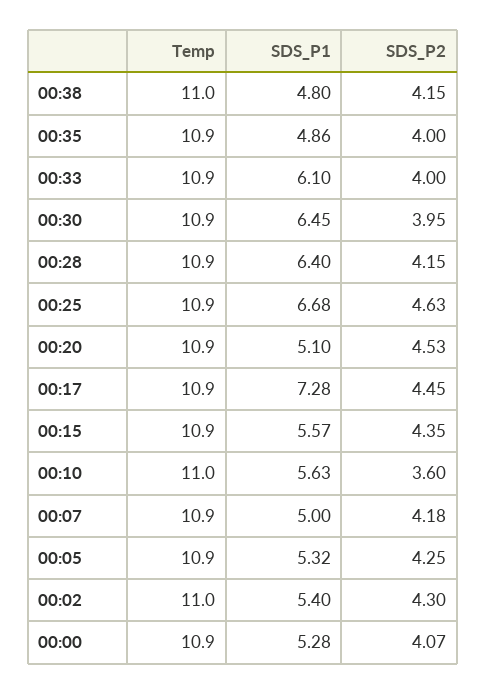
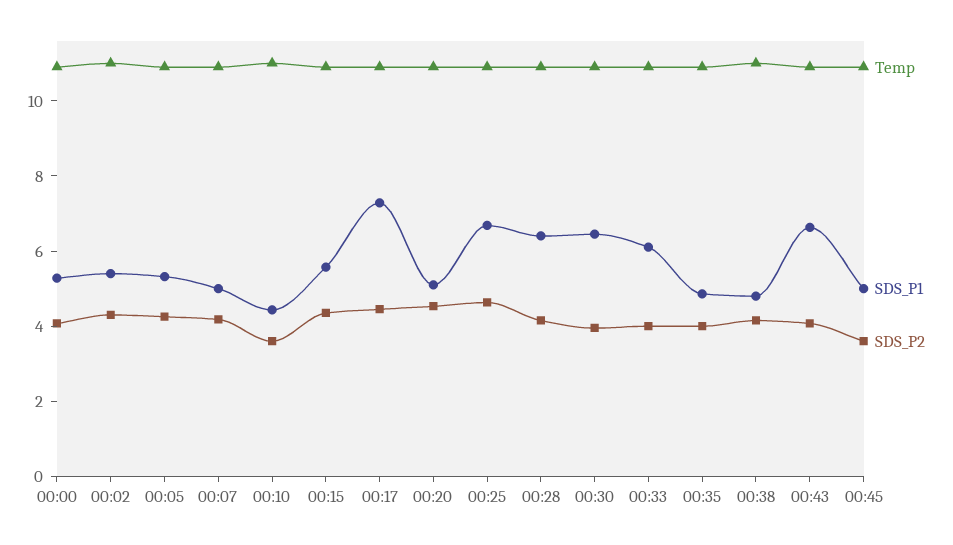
SDS_P1, 00:10: 5.63 -> 4.5
Temp, 00:43: none -> 11
SDS_P1, 00:43: none -> 6.5
SDS_P2, 00:43: none -> 4
Temp, 00:45: none -> 11
SDS_P1, 00:45: none -> 5
SDS_P2, 00:45: none -> 3.5

